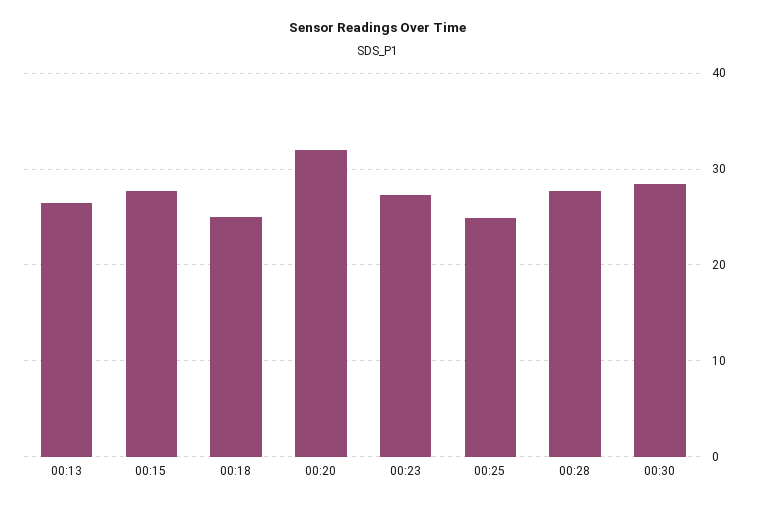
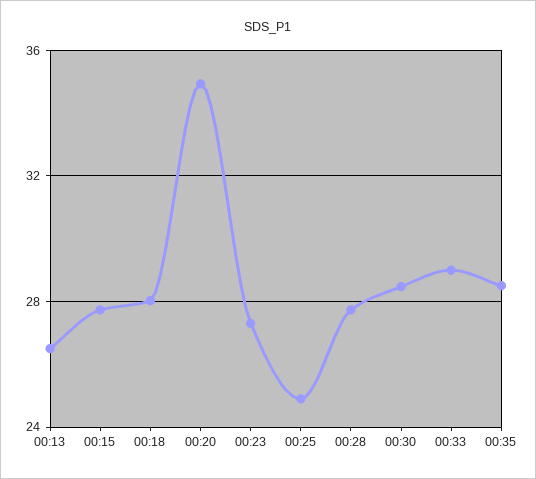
00:18: 25 -> 28
00:20: 32 -> 35
00:33: none -> 29
00:35: none -> 28.5

